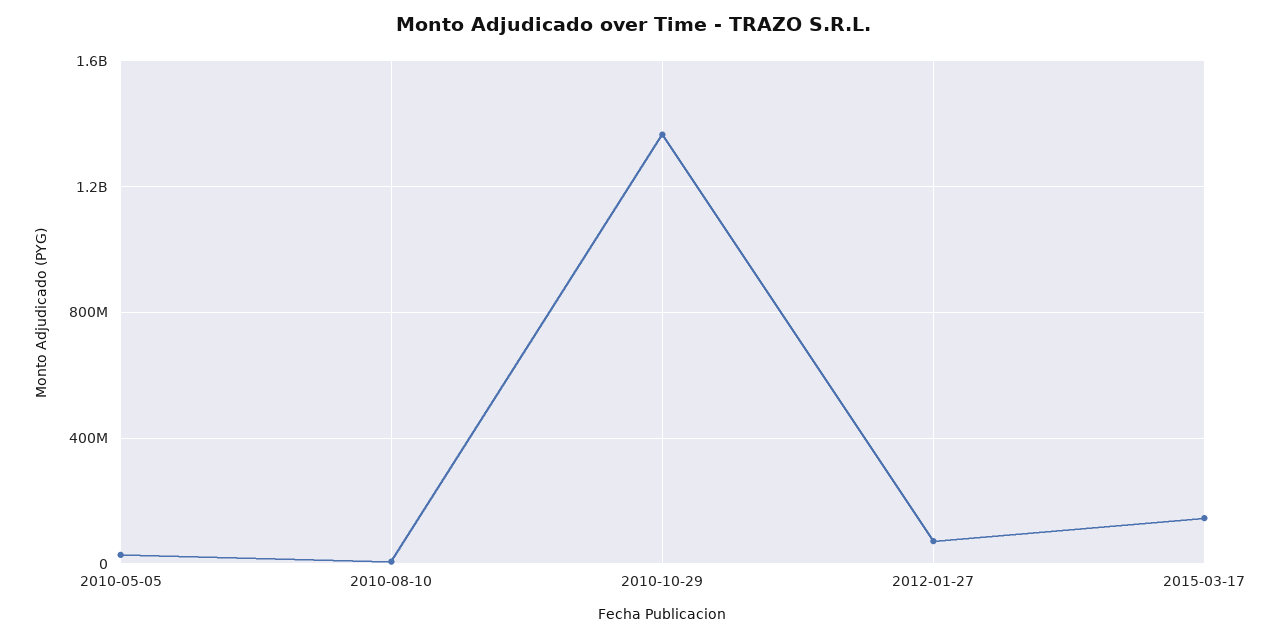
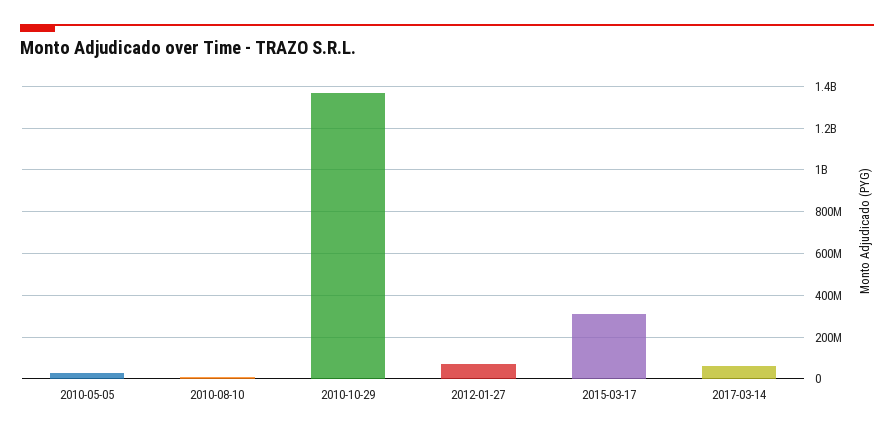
2015-03-17: 150000000 -> 300000000
2017-03-14: none -> 50000000

